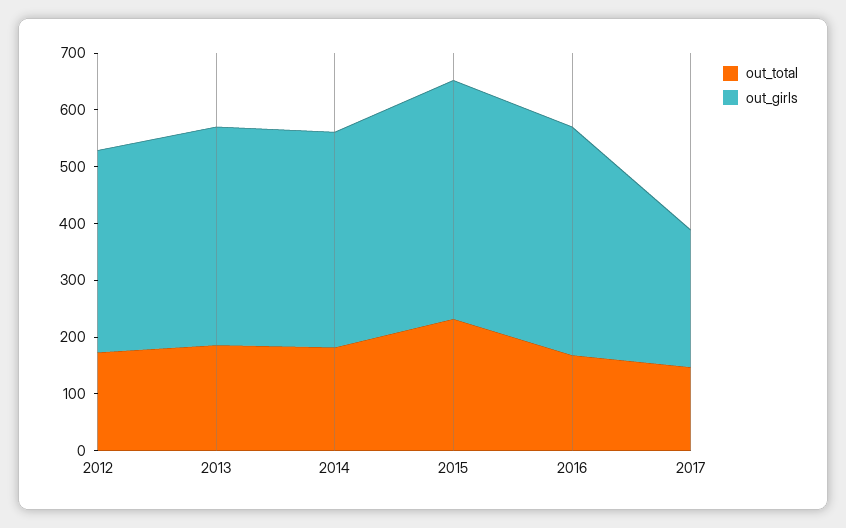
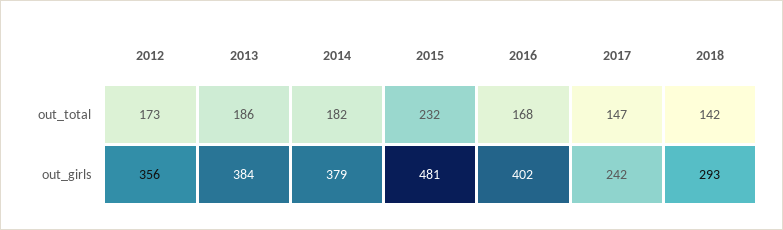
out_girls, 2015: 420 -> 481
out_total, 2018: none -> 142
out_girls, 2018: none -> 293

